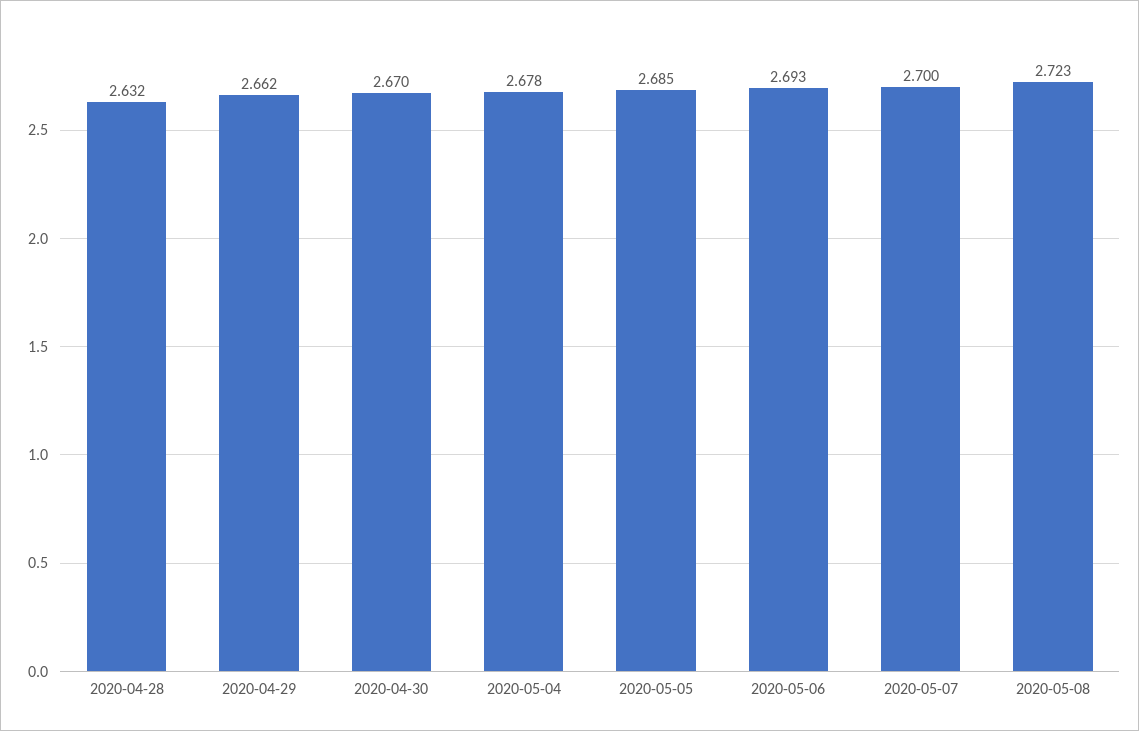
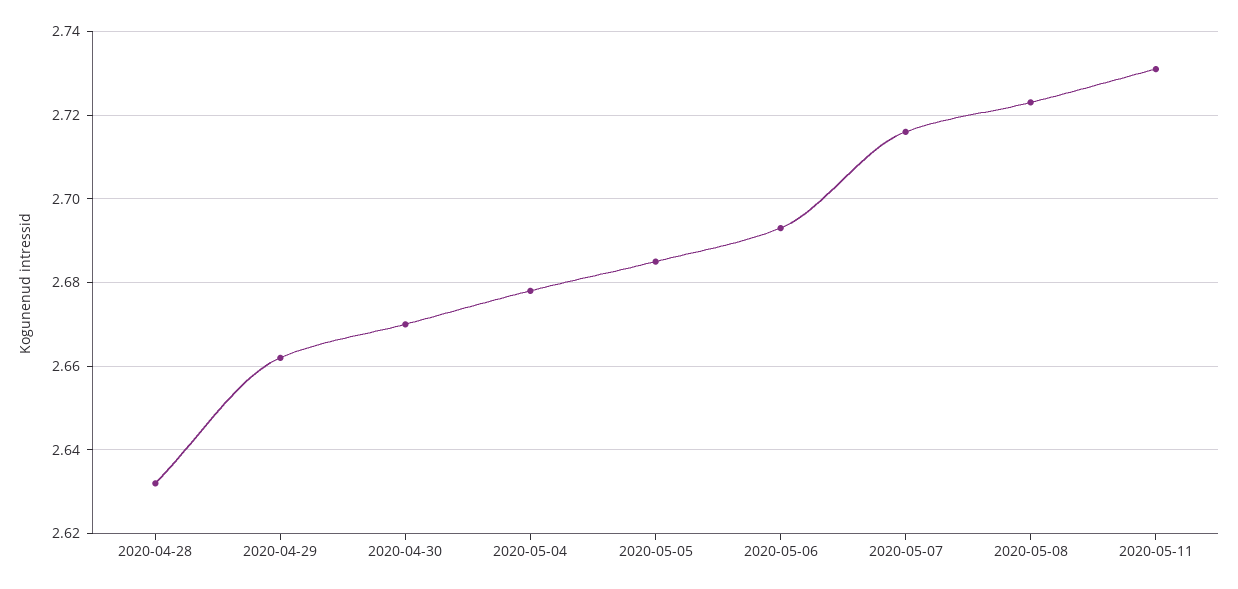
2020-05-07: 2.7 -> 2.715
2020-05-11: none -> 2.73

